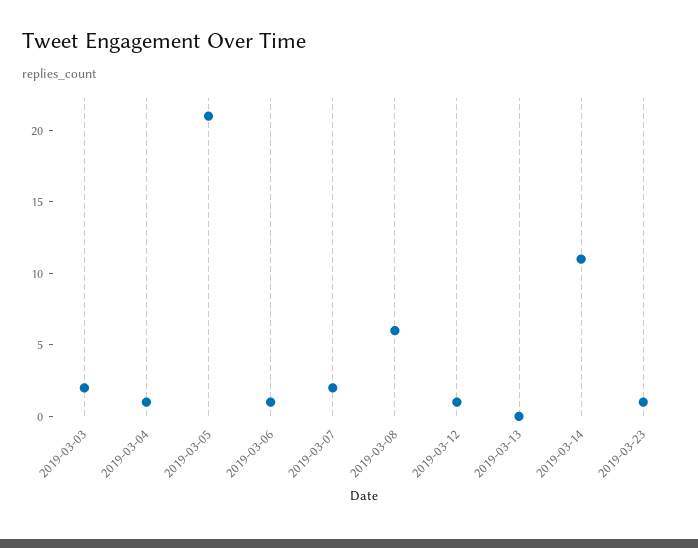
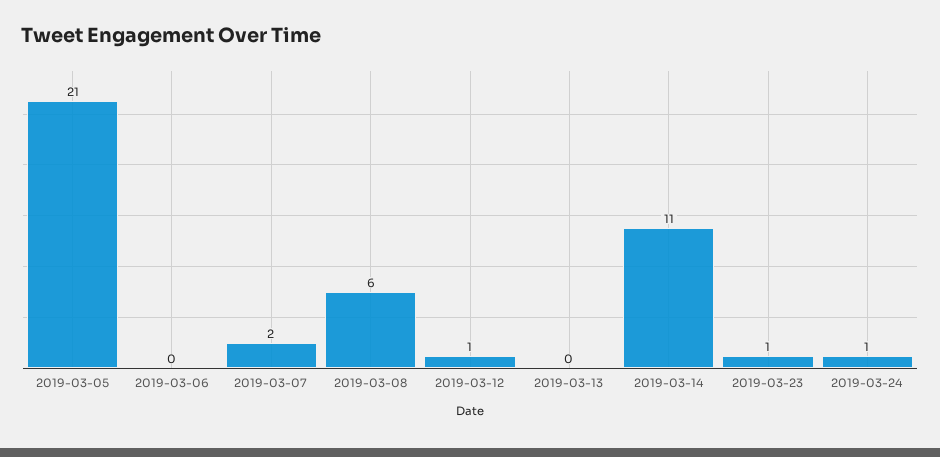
2019-03-03: 2 -> none
2019-03-04: 1 -> none
2019-03-06: 1 -> 0
2019-03-24: none -> 1

